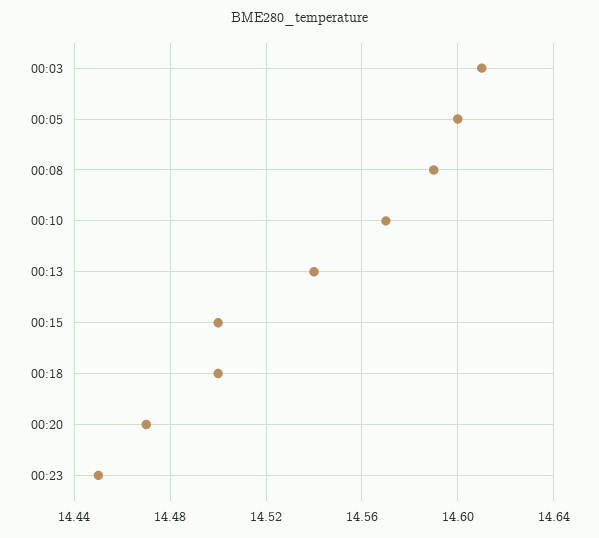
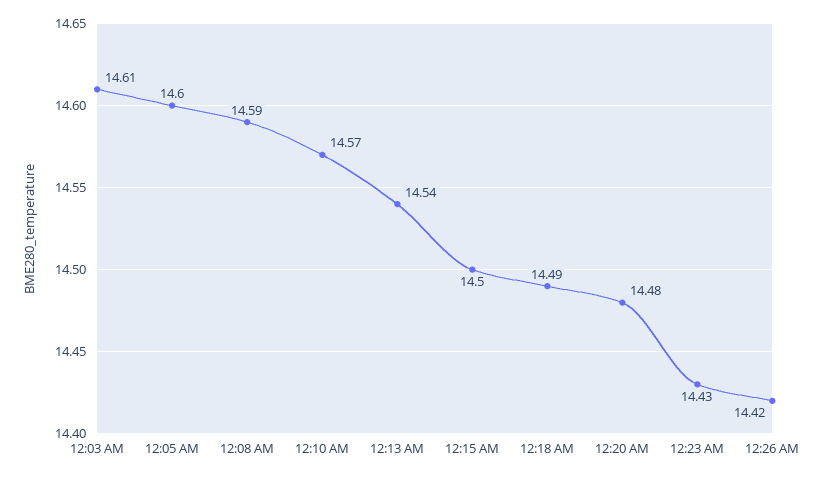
00:18: 14.5 -> 14.49
00:20: 14.47 -> 14.48
00:23: 14.45 -> 14.43
12:26 AM: none -> 14.42

